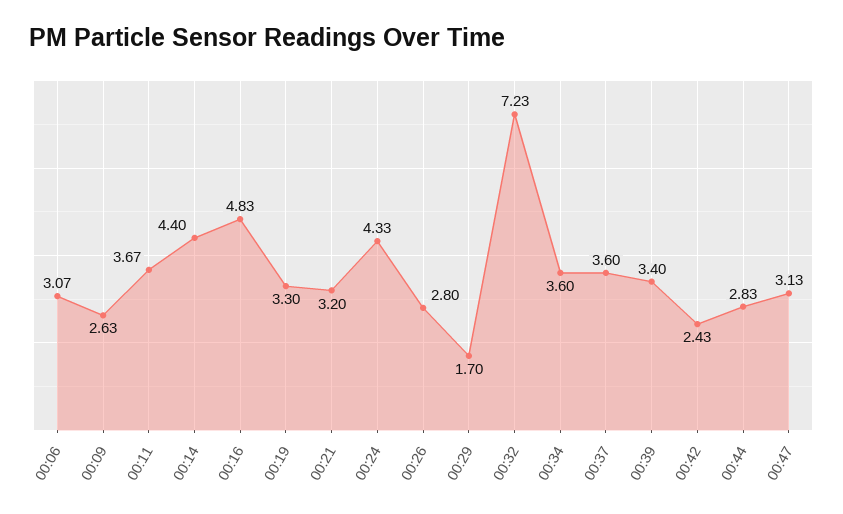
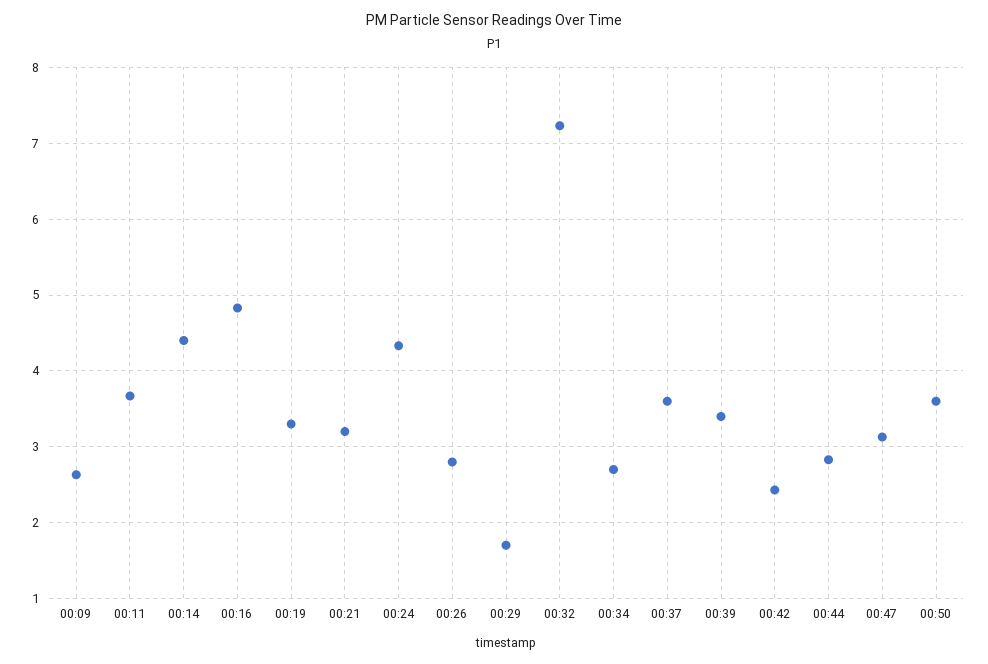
00:06: 3.07 -> none
00:34: 3.6 -> 2.7
00:50: none -> 3.6

